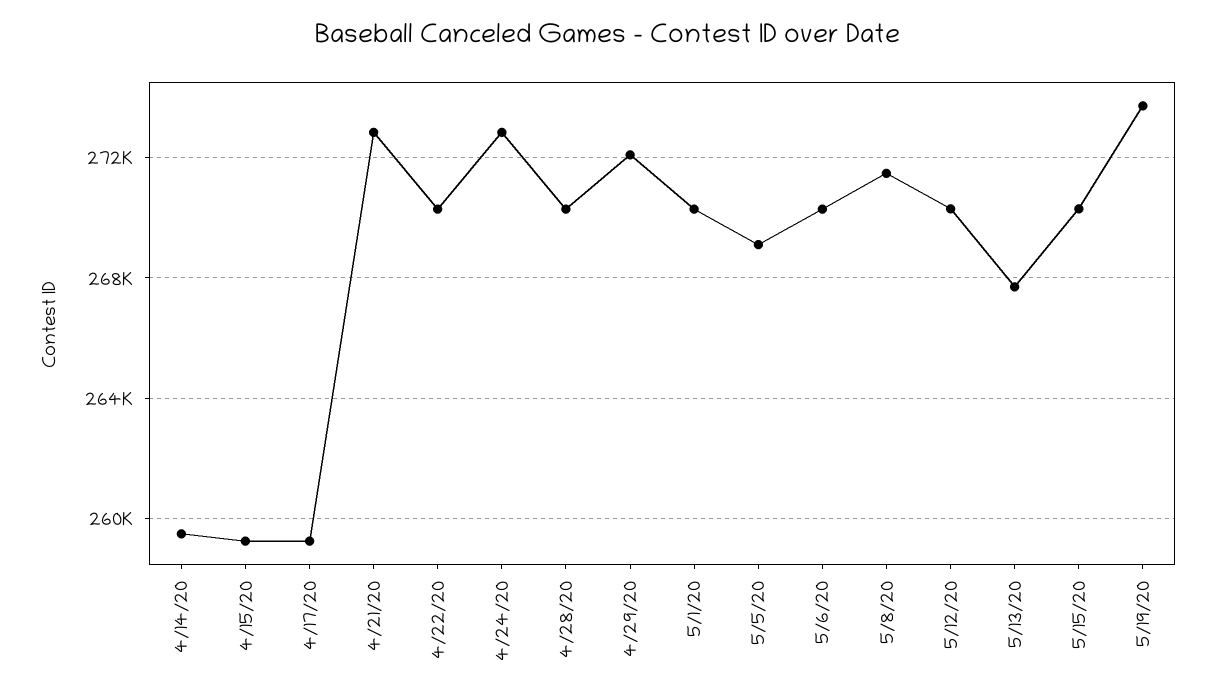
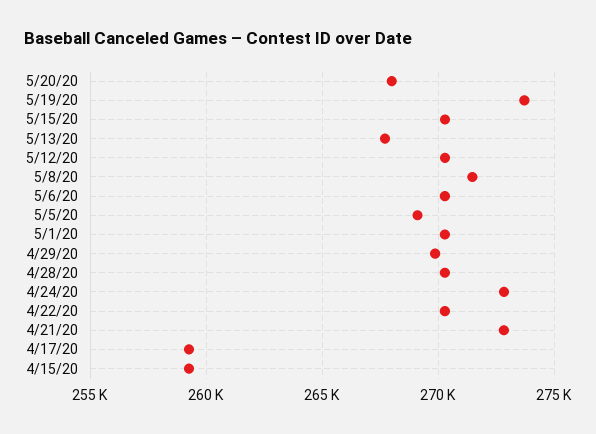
4/14/20: 259500 -> none
4/29/20: 272000 -> 270000
5/20/20: none -> 268000

